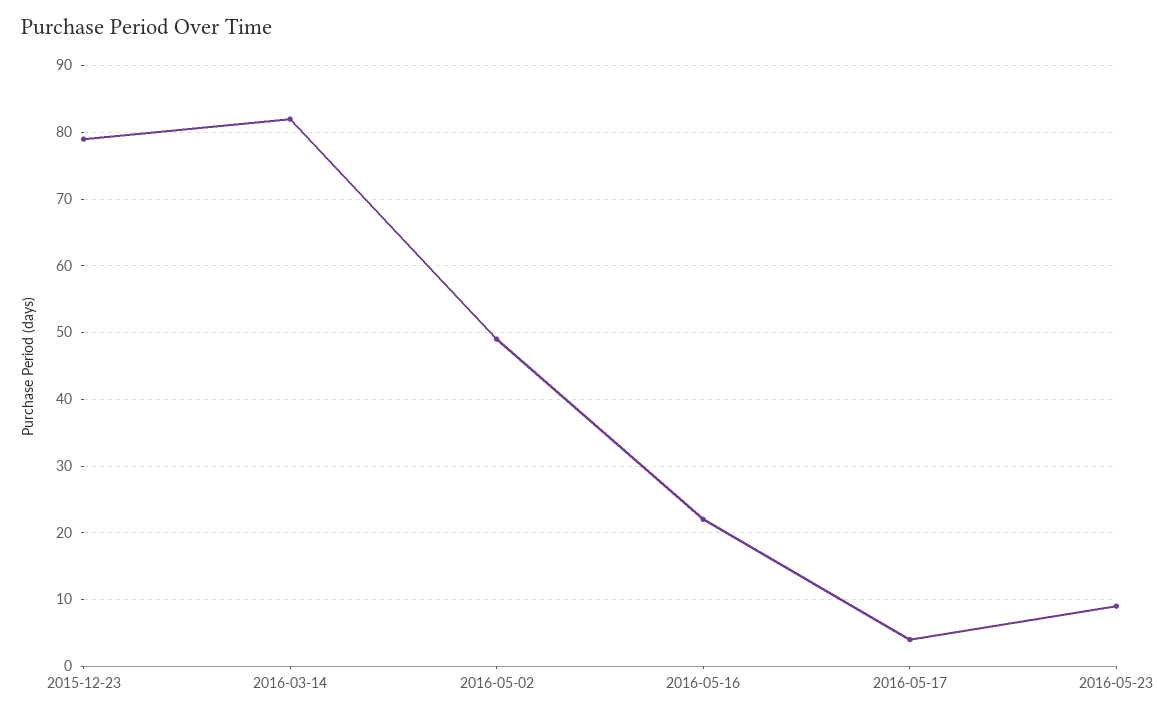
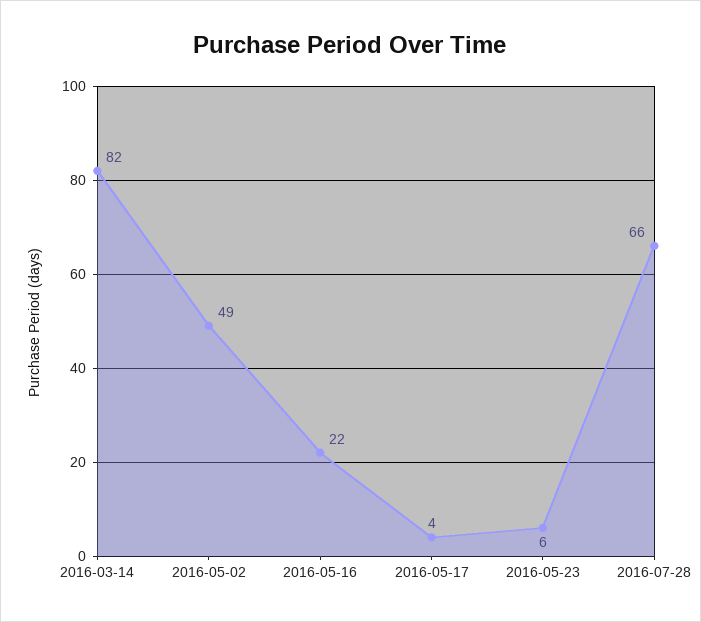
2015-12-23: 79 -> none
2016-05-23: 9 -> 6
2016-07-28: none -> 66

